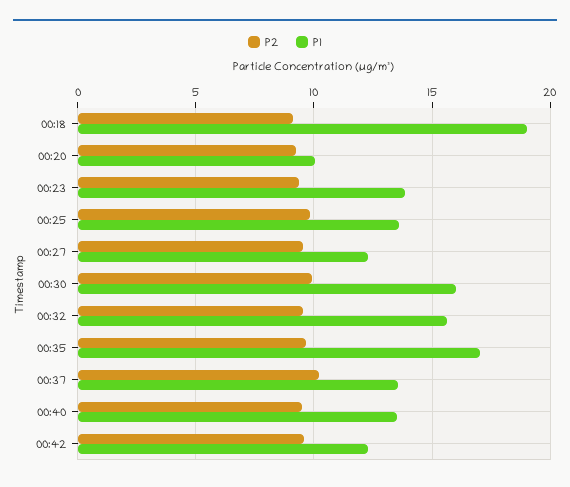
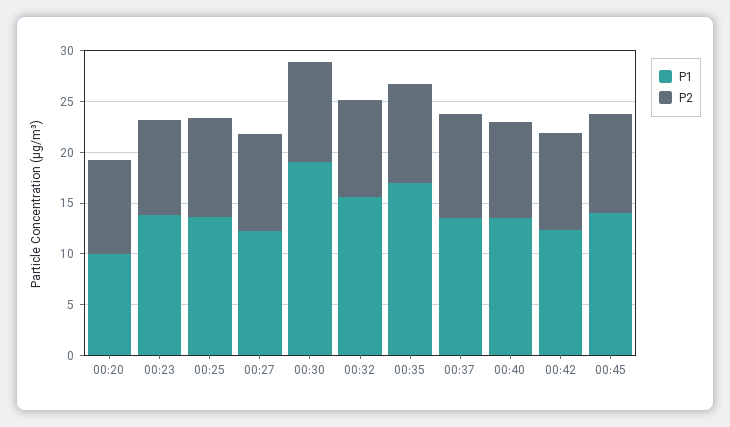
P2, 00:18: 9 -> none
P1, 00:18: 19 -> none
P1, 00:30: 16 -> 19
P1, 00:45: none -> 14
P2, 00:45: none -> 10

